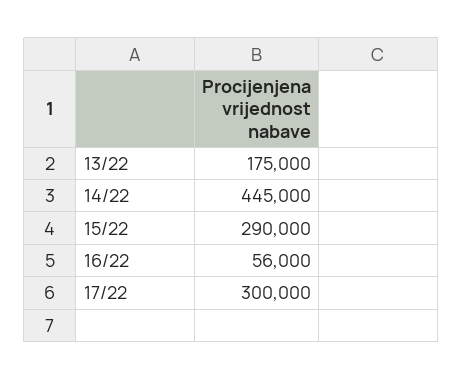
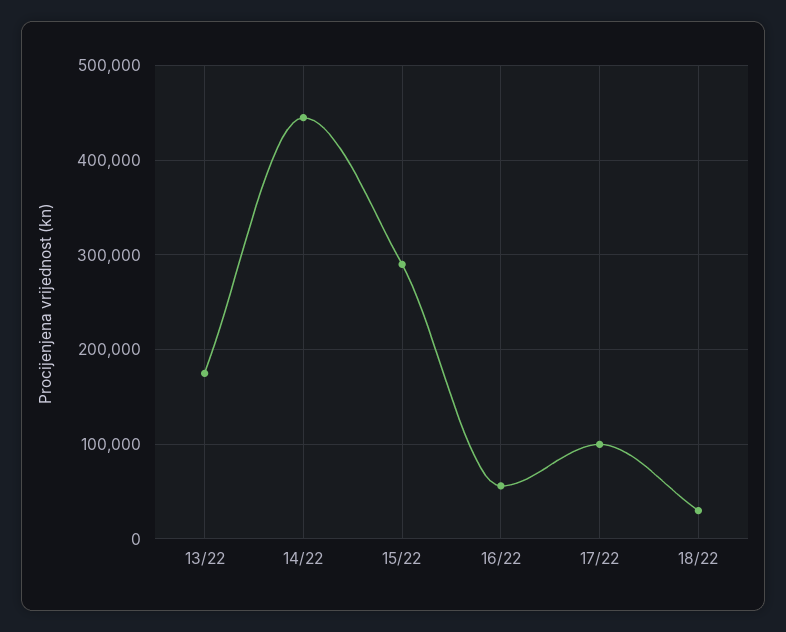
17/22: 300000 -> 100000
18/22: none -> 30000

